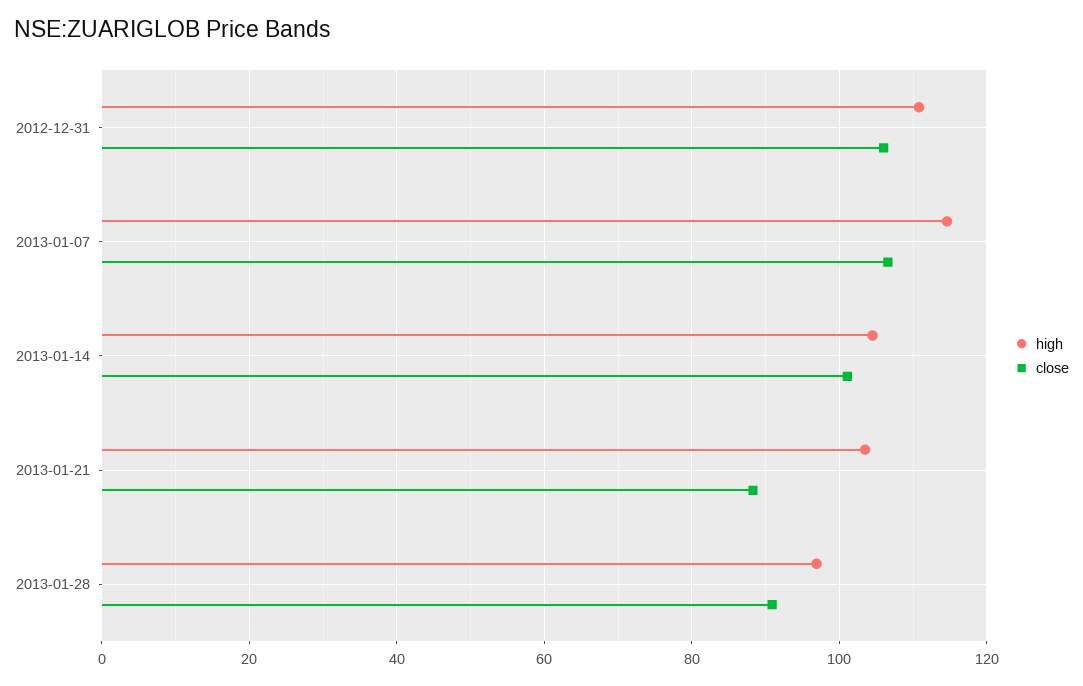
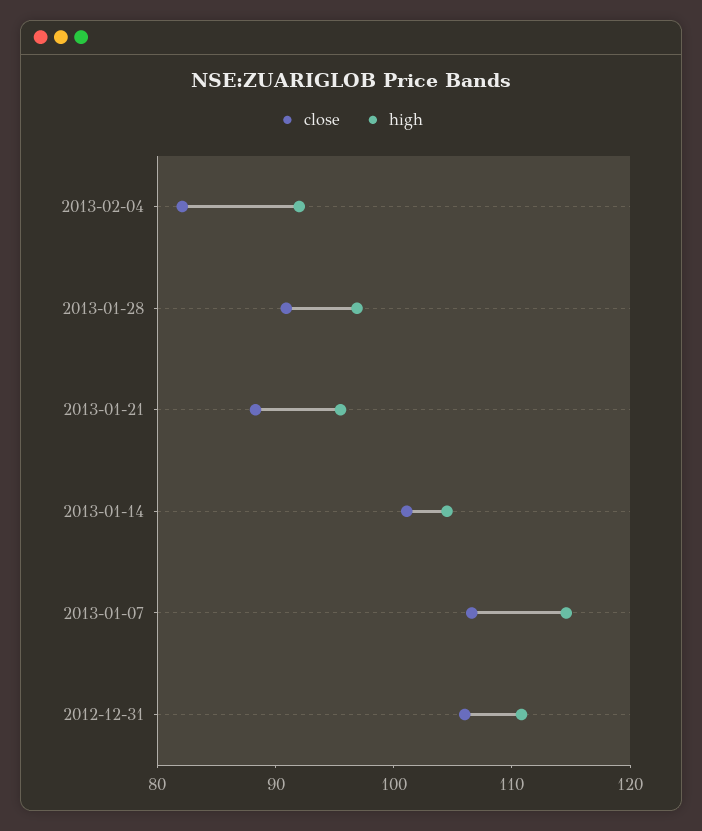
high, 2013-01-21: 104 -> 96
close, 2013-02-04: none -> 82
high, 2013-02-04: none -> 92

